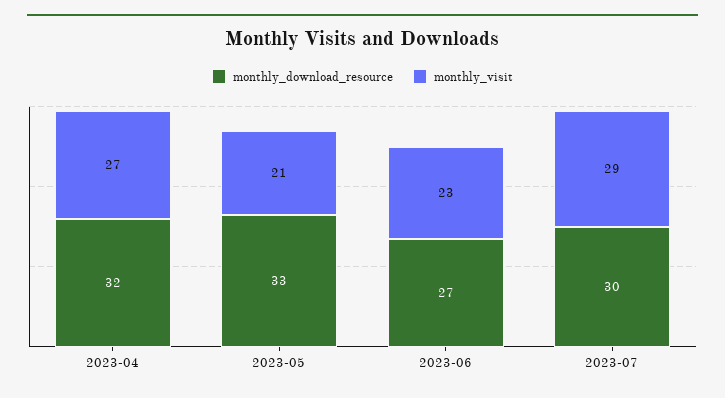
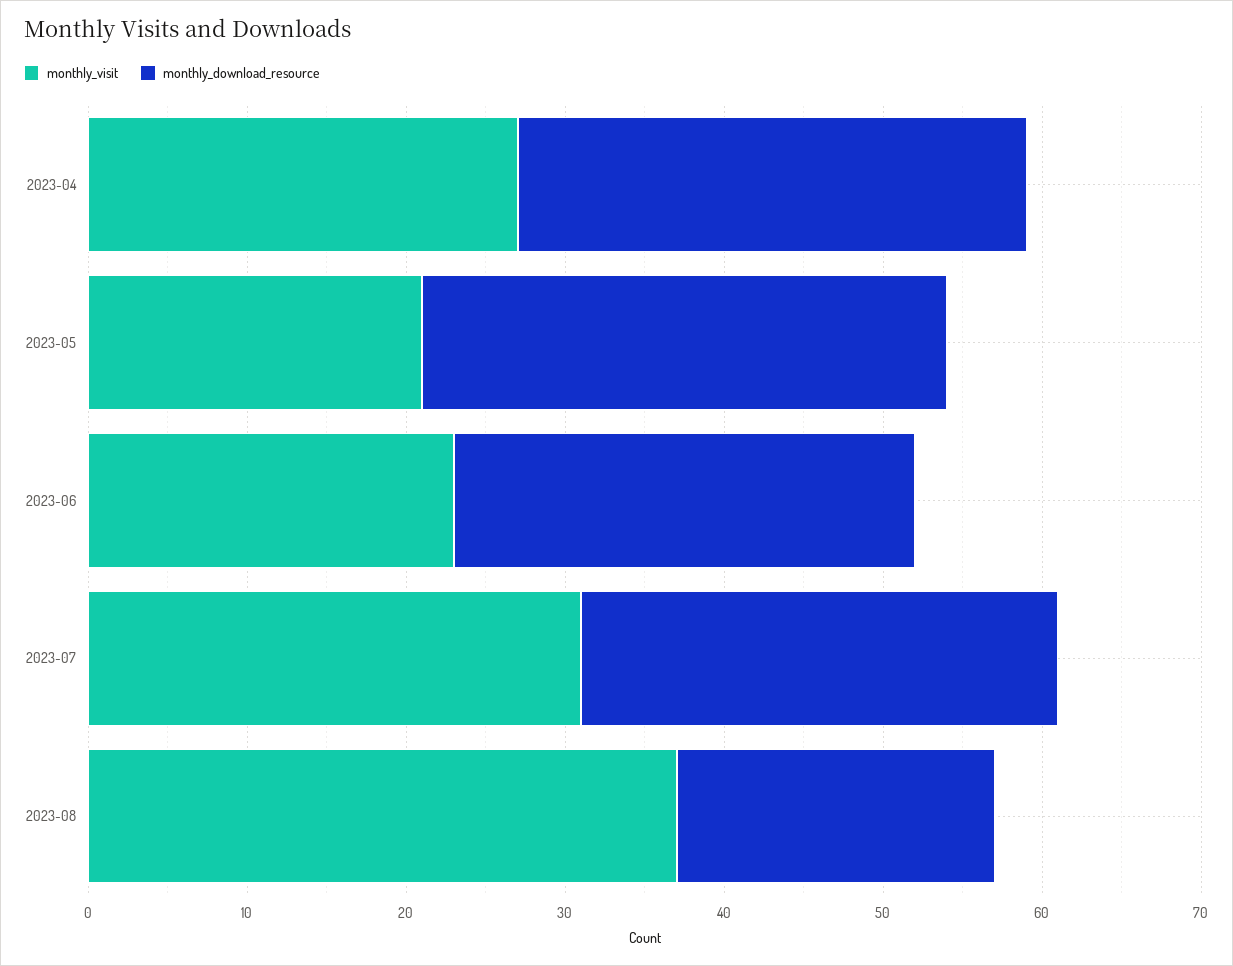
monthly_download_resource, 2023-06: 27 -> 29
monthly_visit, 2023-07: 29 -> 31
monthly_visit, 2023-08: none -> 37
monthly_download_resource, 2023-08: none -> 20

